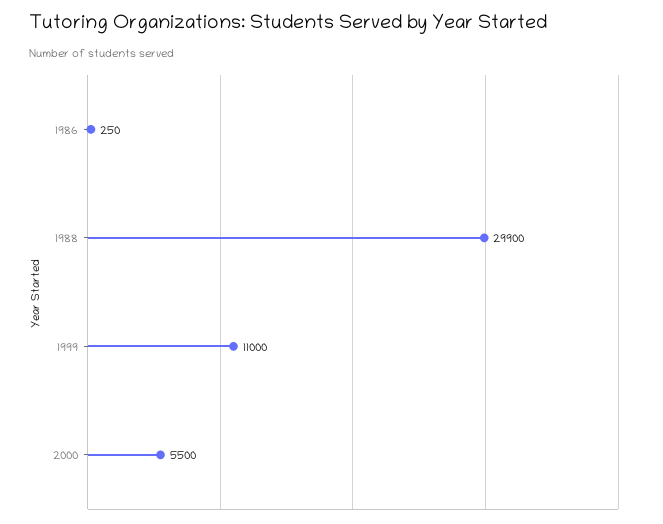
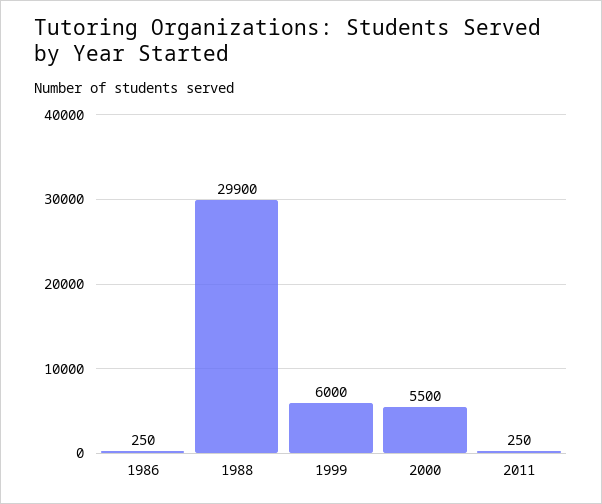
1999: 11000 -> 6000
2011: none -> 250

